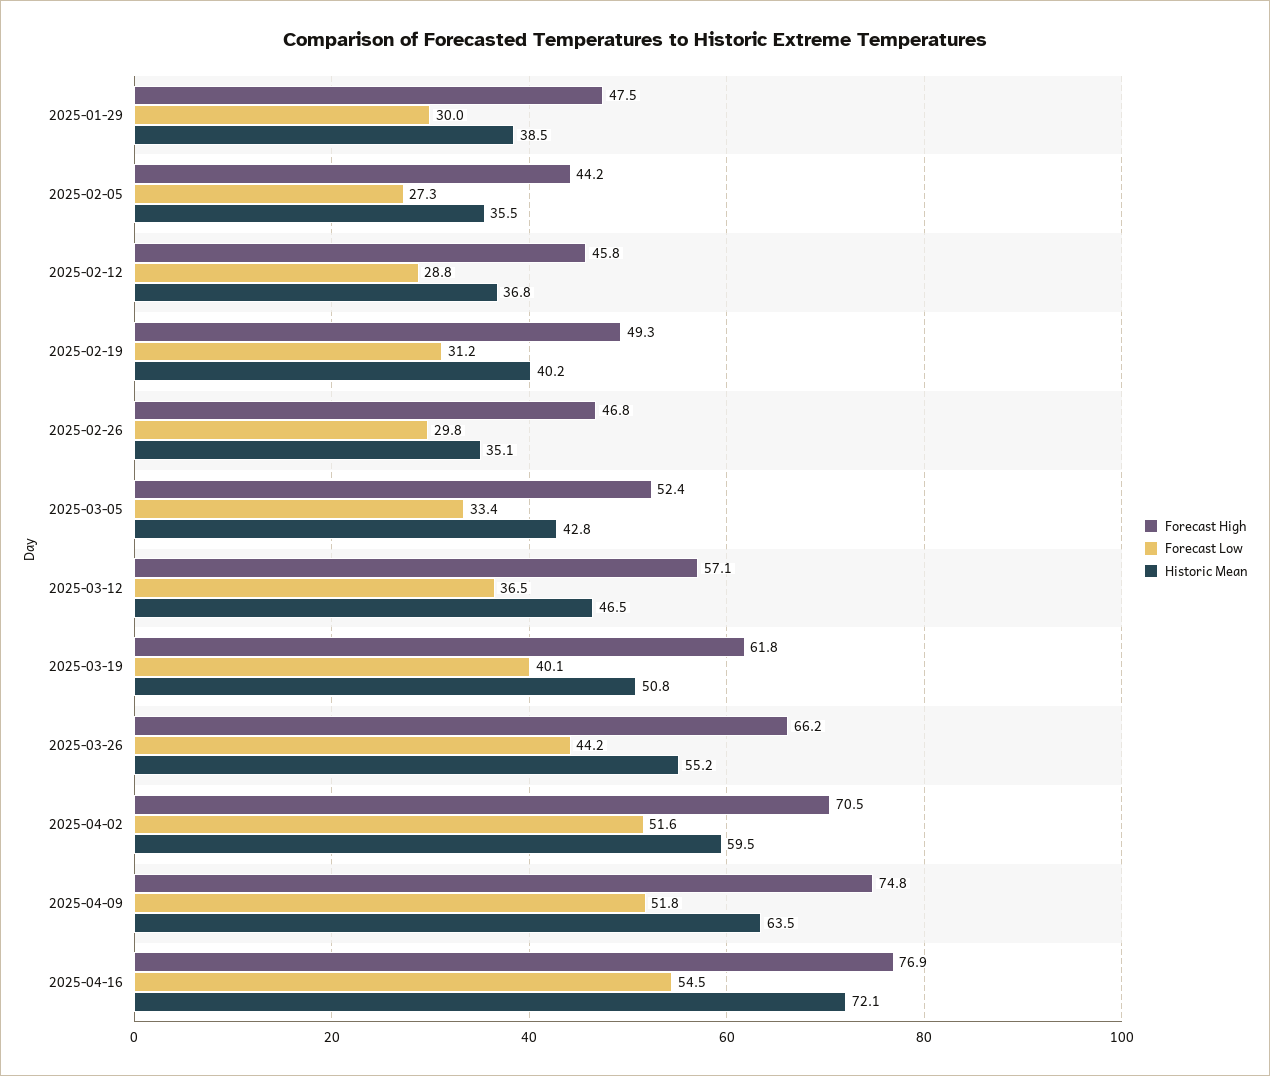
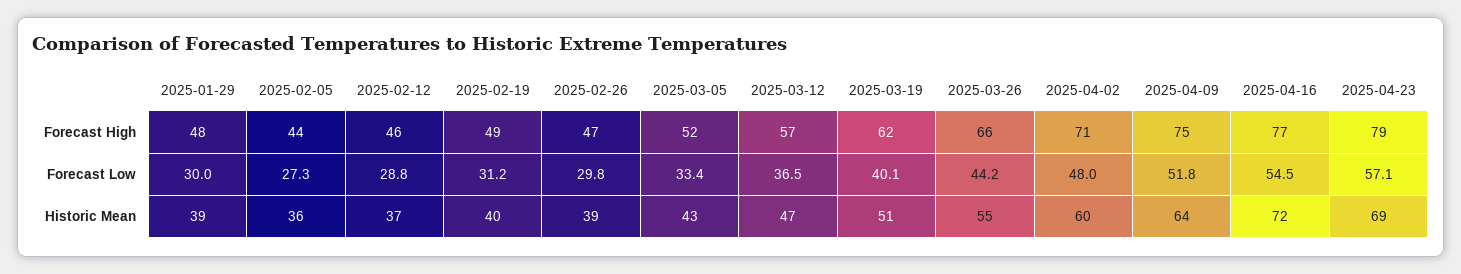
Historic Mean, 2025-02-26: 35.1 -> 39
Forecast Low, 2025-04-02: 51.6 -> 48
Forecast High, 2025-04-23: none -> 79
Forecast Low, 2025-04-23: none -> 57.1
Historic Mean, 2025-04-23: none -> 69

